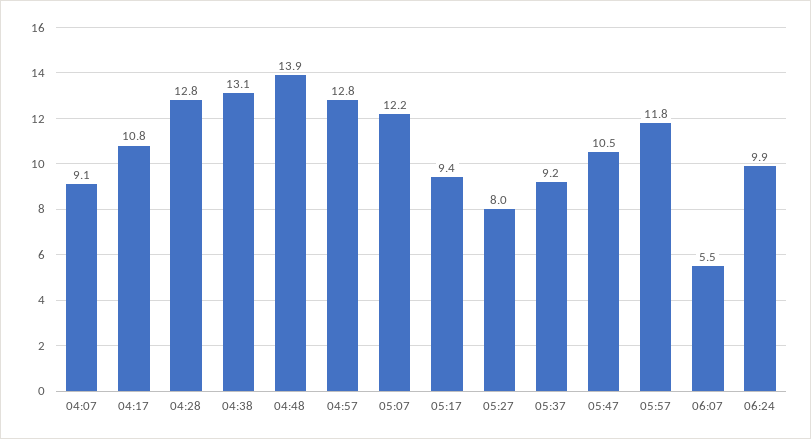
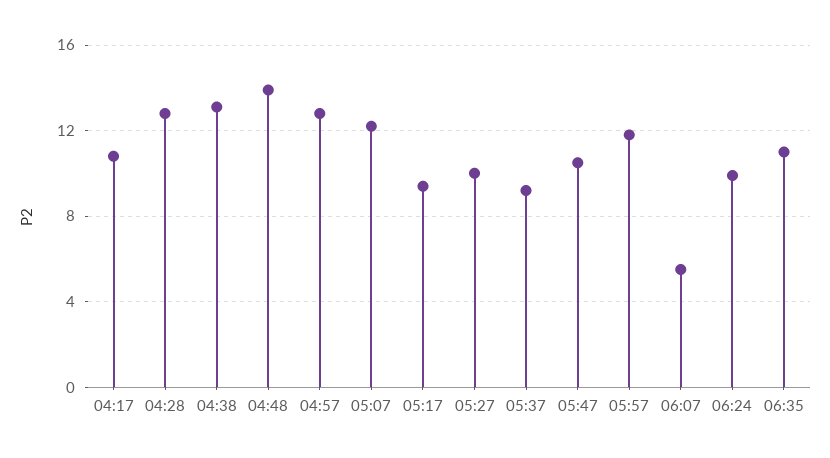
04:07: 9.1 -> none
05:27: 8 -> 10
06:35: none -> 11

